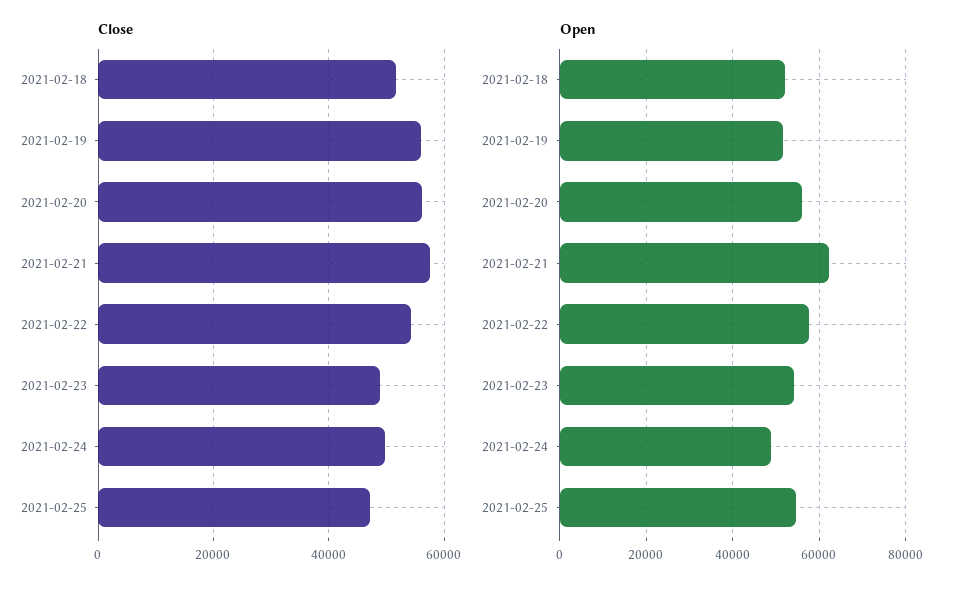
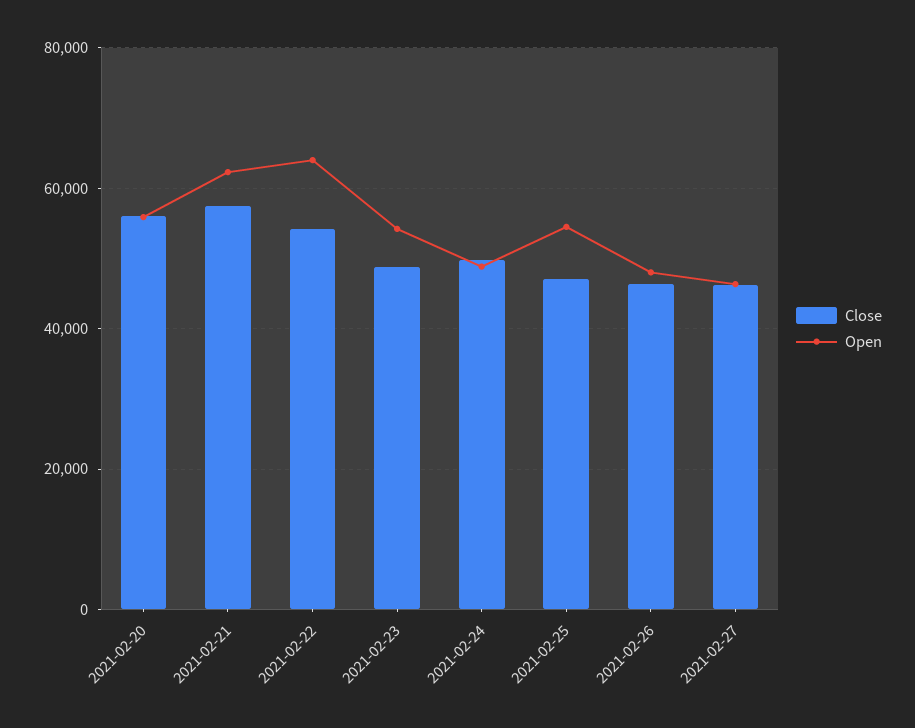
Close, 2021-02-18: 52000 -> none
Close, 2021-02-19: 56000 -> none
Open, 2021-02-18: 52000 -> none
Open, 2021-02-19: 52000 -> none
Open, 2021-02-22: 58000 -> 64000
Close, 2021-02-26: none -> 46000
Open, 2021-02-26: none -> 48000
Close, 2021-02-27: none -> 46000
Open, 2021-02-27: none -> 46000

